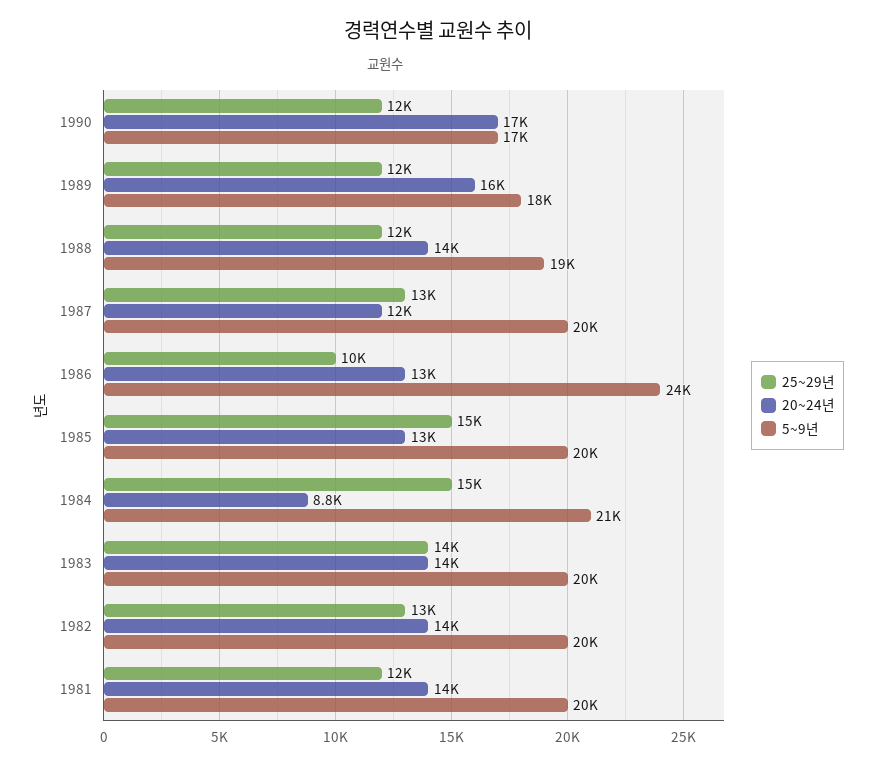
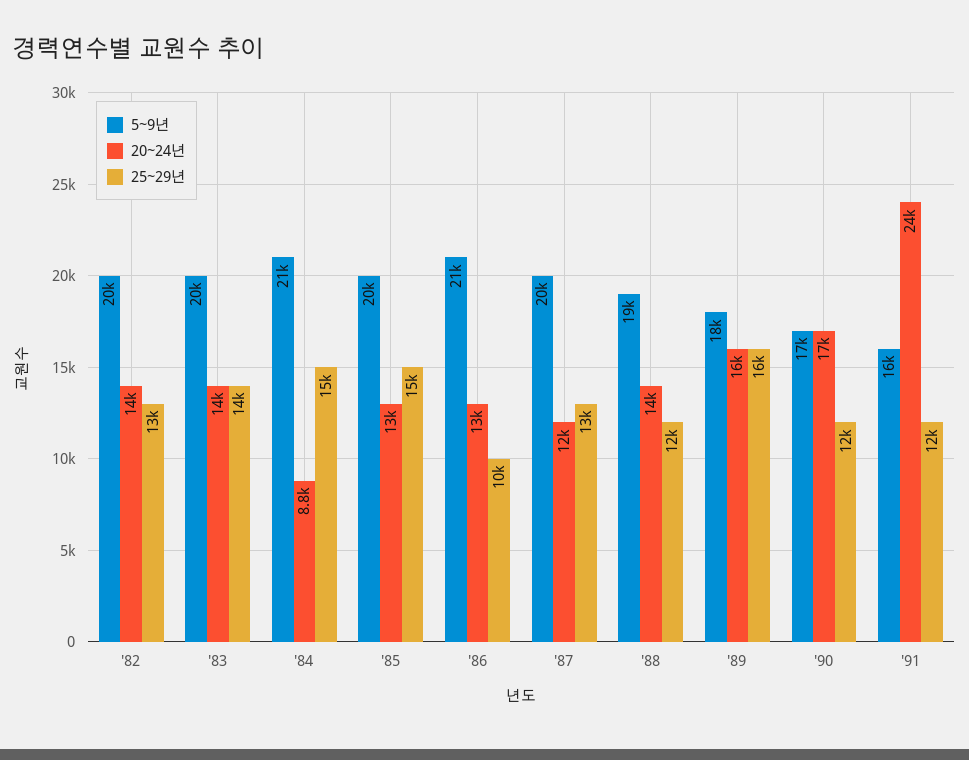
25~29년, 1989: 12000 -> 16000
5~9년, 1986: 24000 -> 21000
25~29년, 1981: 12000 -> none
20~24년, 1981: 14000 -> none
5~9년, 1981: 20000 -> none
5~9년, '91: none -> 16000
20~24년, '91: none -> 24000
25~29년, '91: none -> 12000

